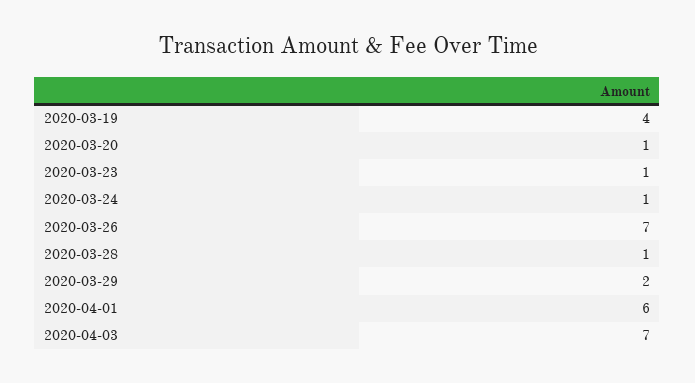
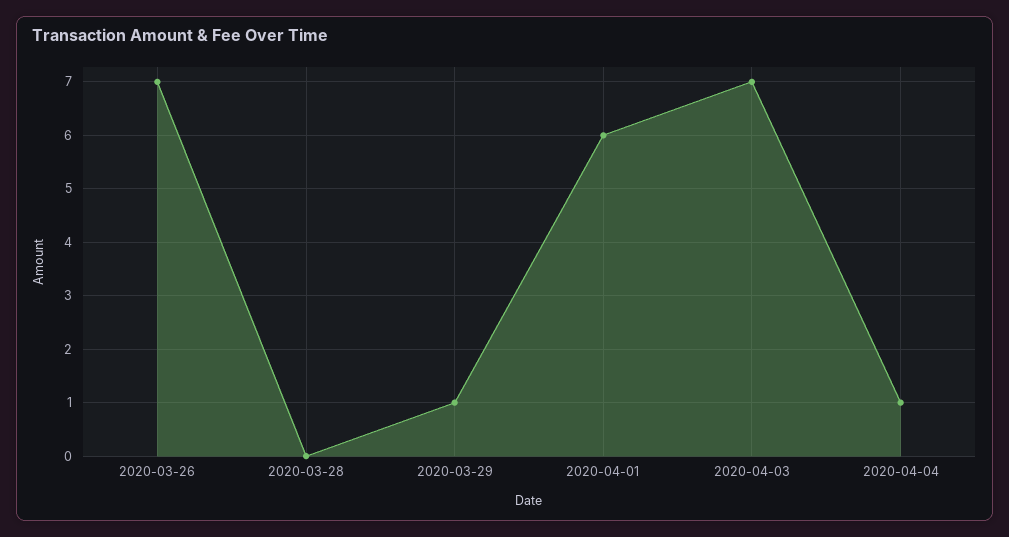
2020-03-19: 4 -> none
2020-03-20: 1 -> none
2020-03-23: 1 -> none
2020-03-24: 1 -> none
2020-03-28: 1 -> 0
2020-03-29: 2 -> 1
2020-04-04: none -> 1

